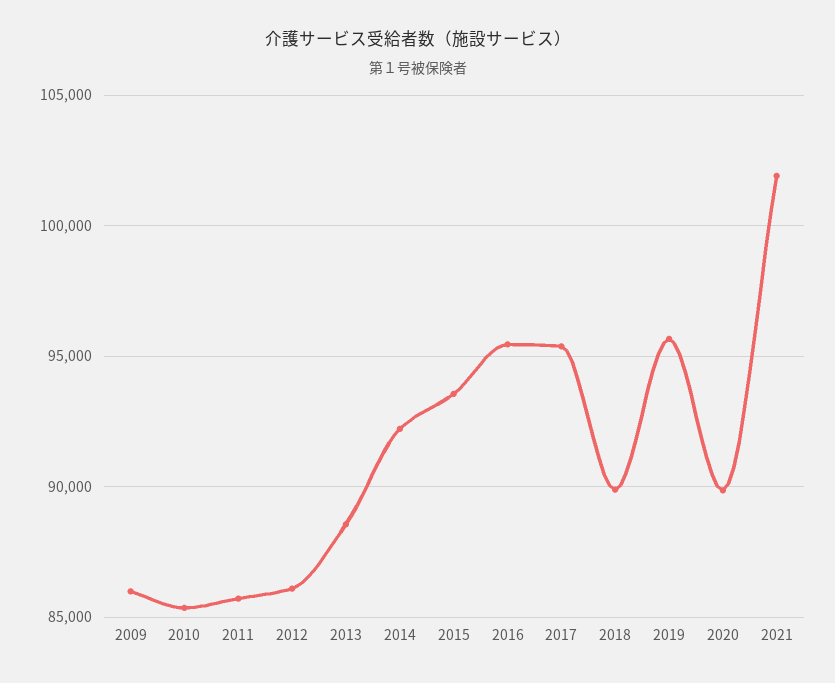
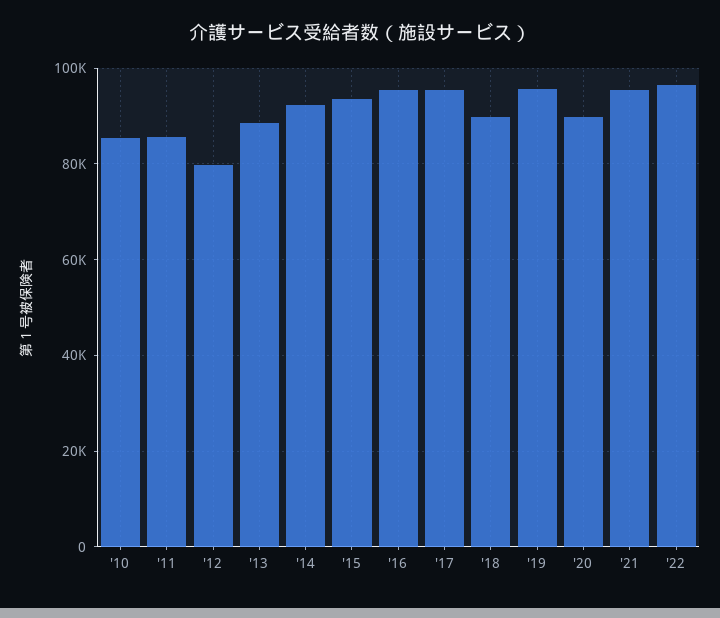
2009: 86000 -> none
2012: 86000 -> 80000
2021: 102000 -> 96000
'22: none -> 96000

